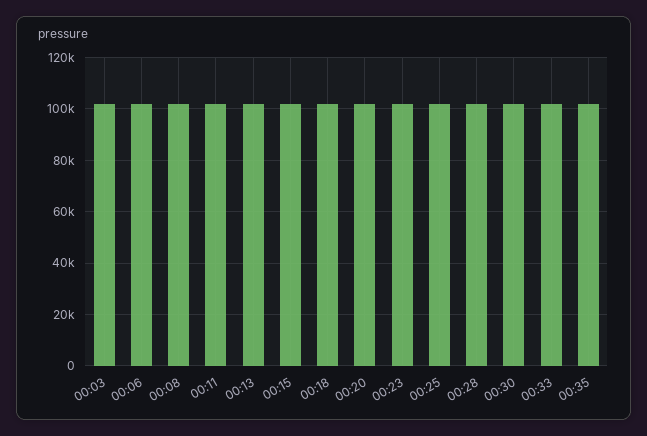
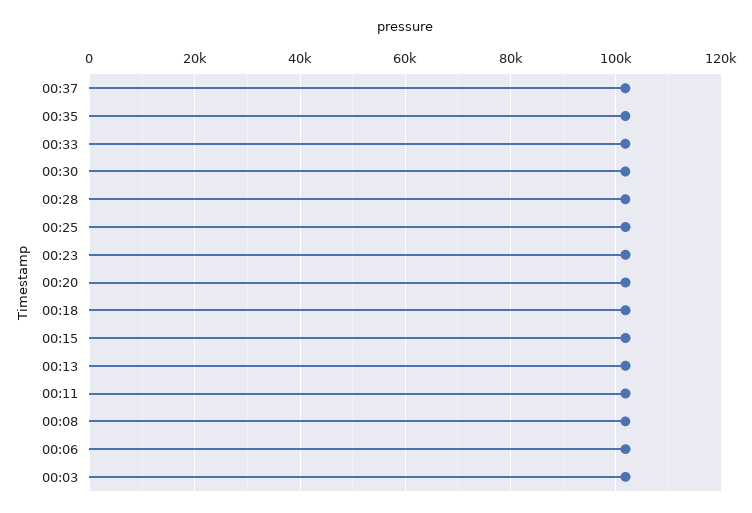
00:37: none -> 102000

